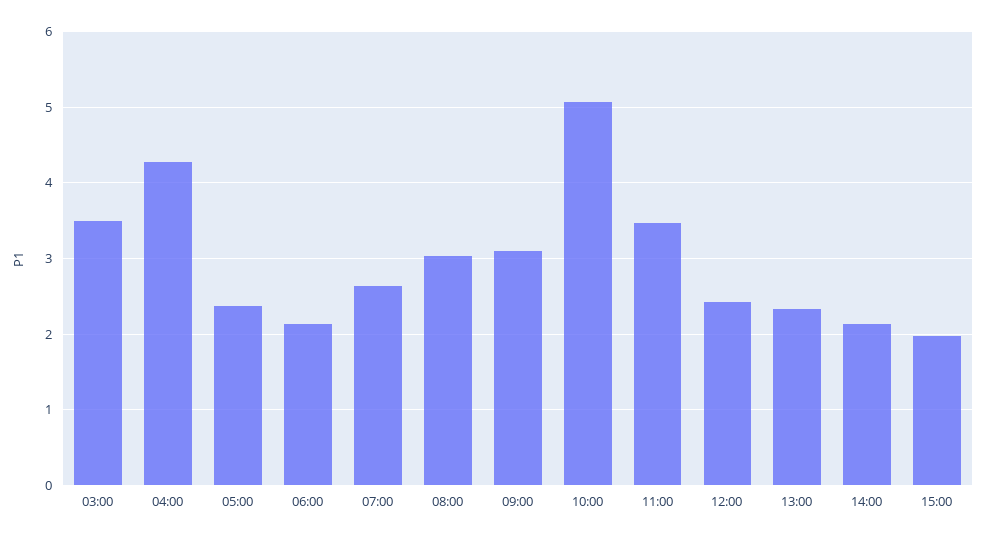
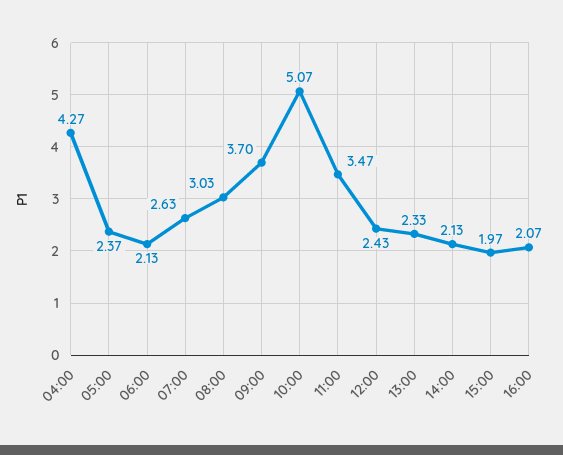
03:00: 3.5 -> none
09:00: 3.1 -> 3.7
16:00: none -> 2.07

